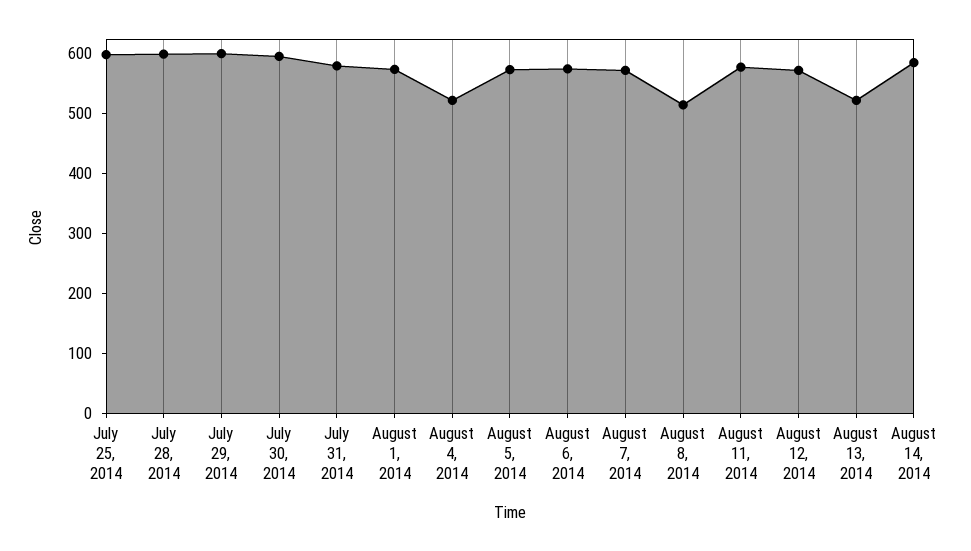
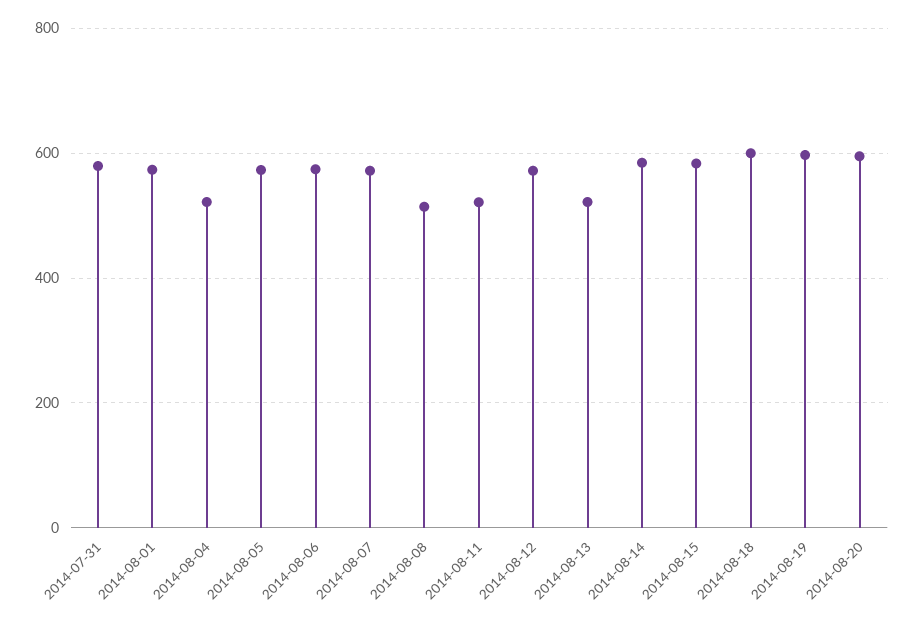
July 25, 2014: 600 -> none
July 28, 2014: 600 -> none
July 29, 2014: 600 -> none
July 30, 2014: 600 -> none
August 11, 2014: 580 -> 520
2014-08-15: none -> 580
2014-08-18: none -> 600
2014-08-19: none -> 600
2014-08-20: none -> 600

